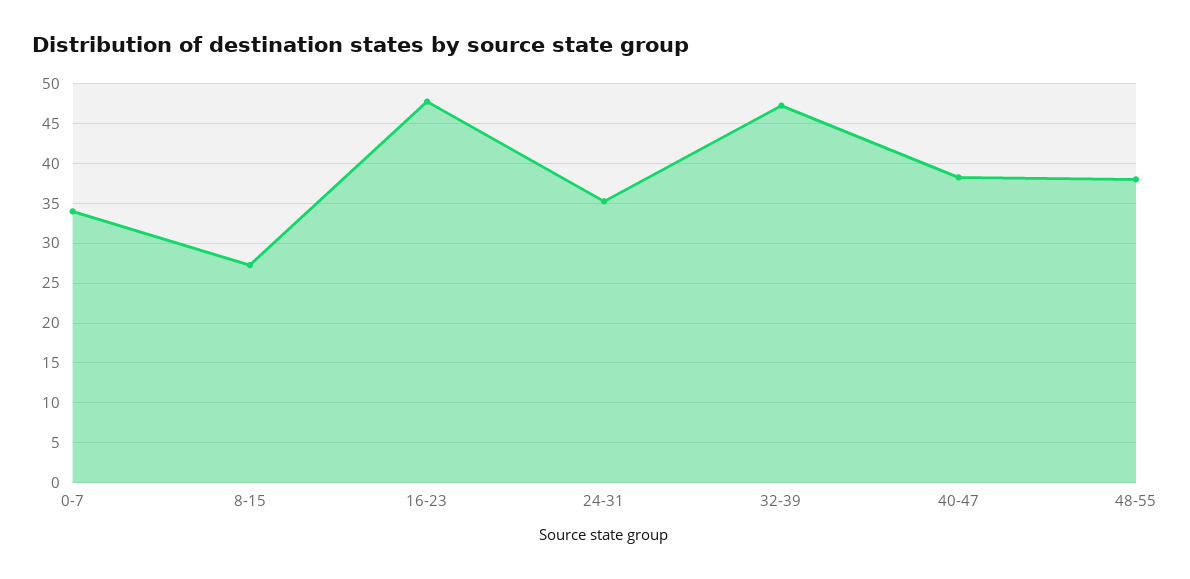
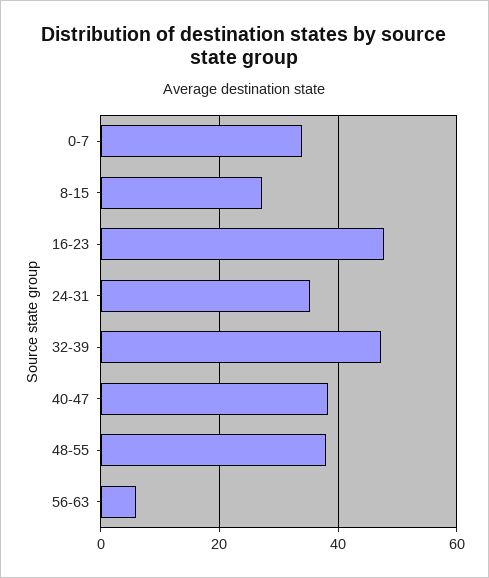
56-63: none -> 6

